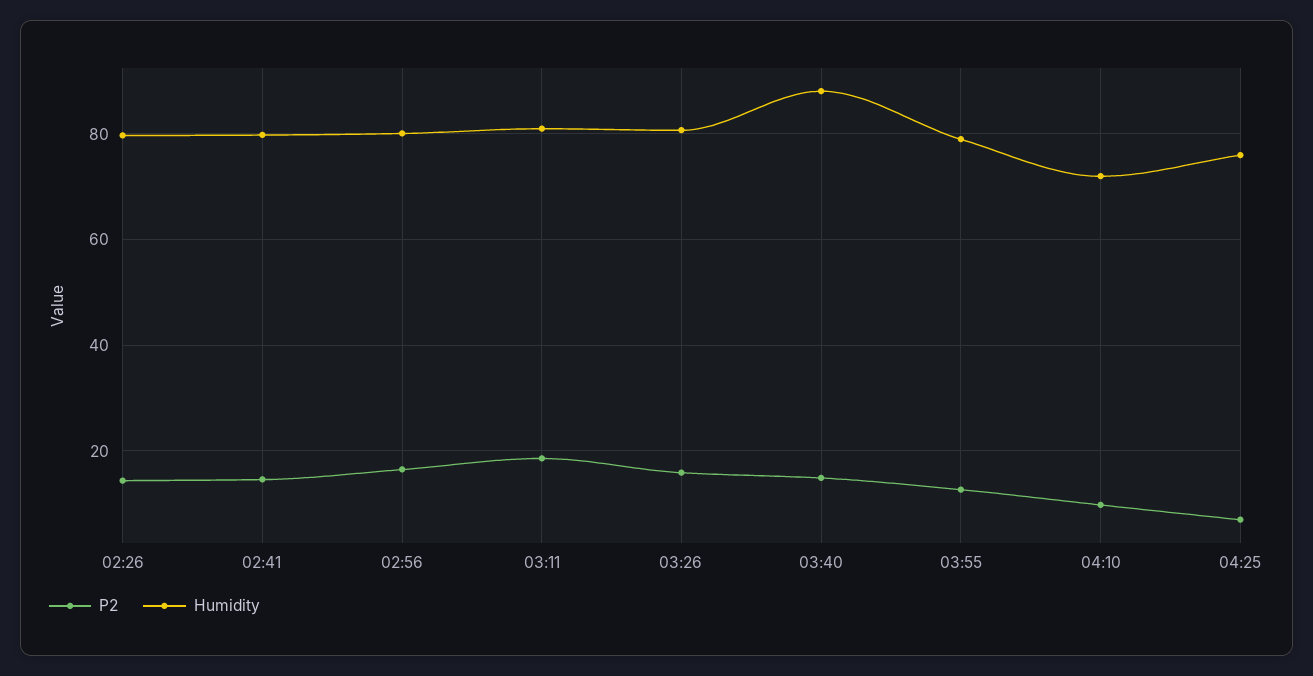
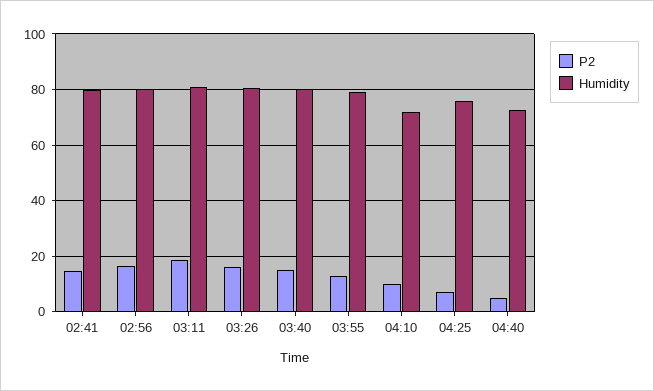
P2, 02:26: 14 -> none
Humidity, 02:26: 80 -> none
Humidity, 03:40: 88 -> 80
P2, 04:40: none -> 5
Humidity, 04:40: none -> 72.5

